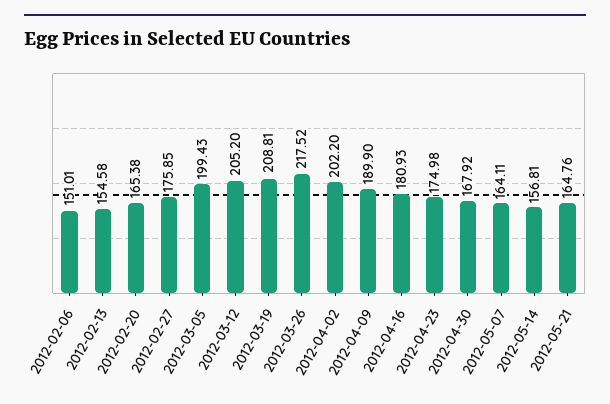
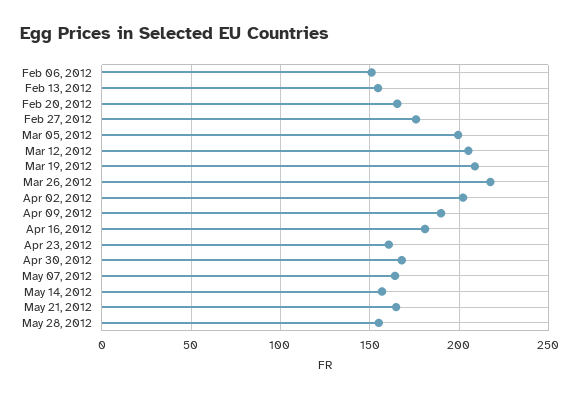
2012-04-23: 174.98 -> 160
May 28, 2012: none -> 155

